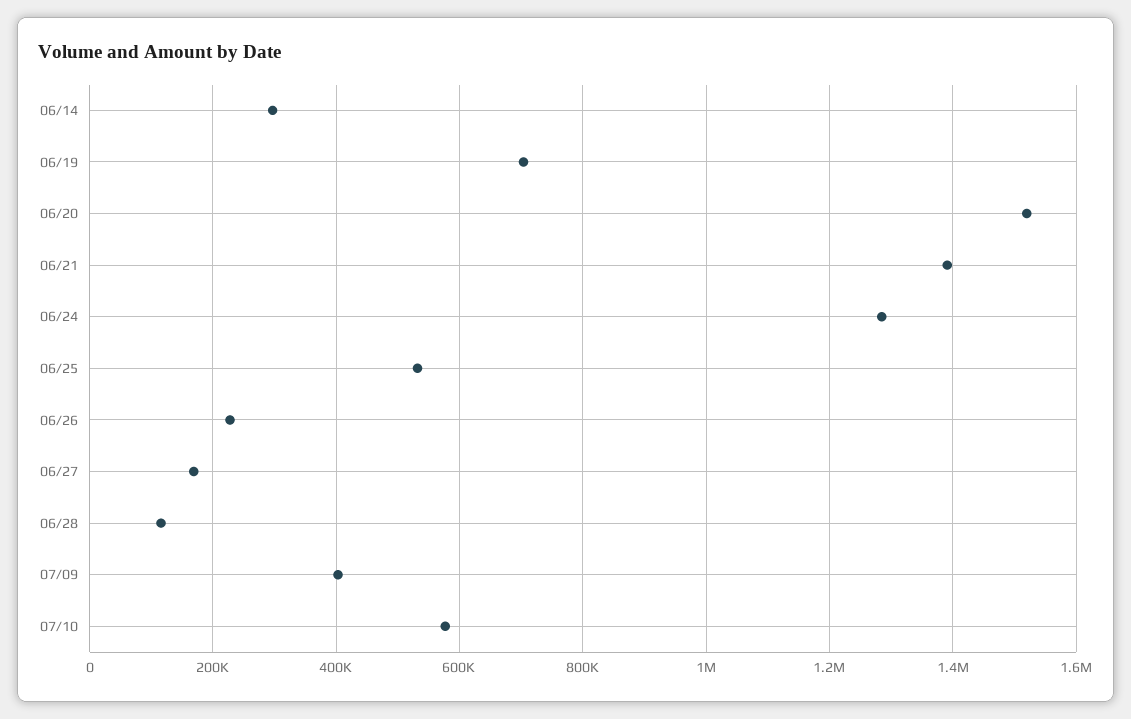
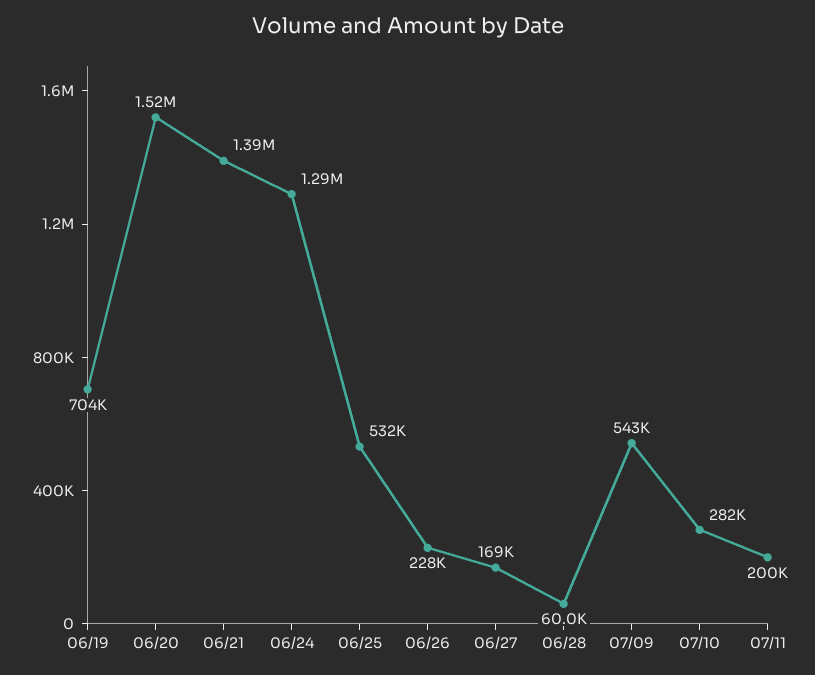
06/14: 300000 -> none
06/28: 120000 -> 60000
07/09: 400000 -> 543000
07/10: 580000 -> 282000
07/11: none -> 200000

